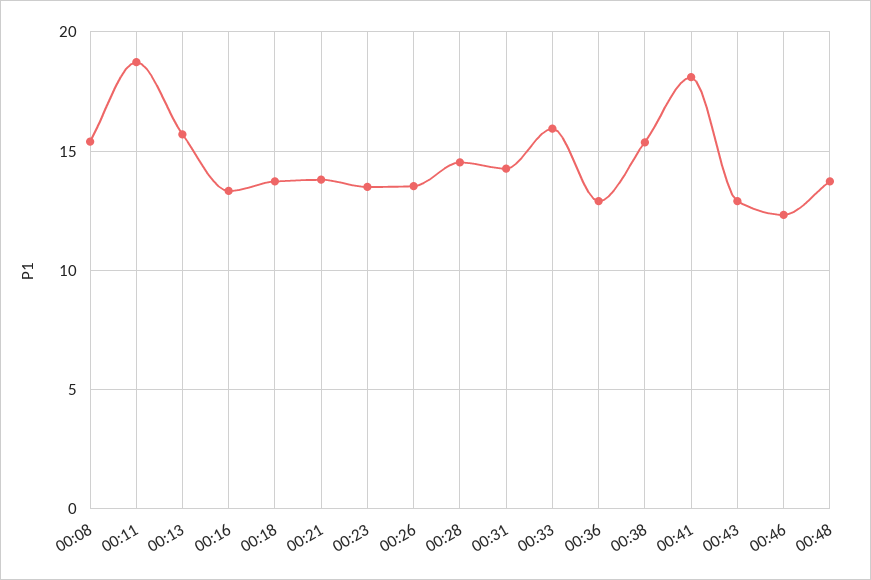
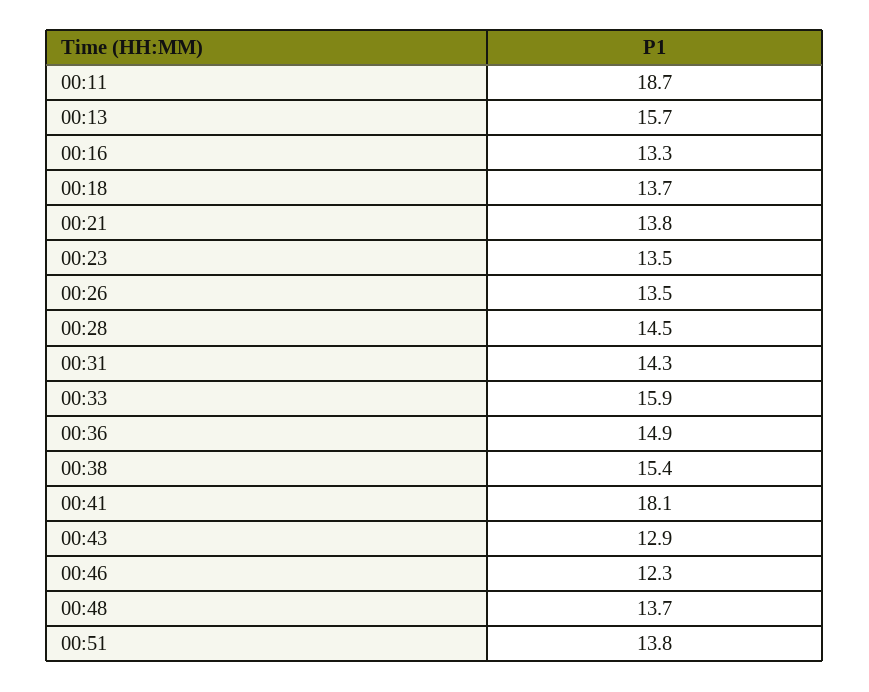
00:08: 15.5 -> none
00:36: 13 -> 14.9
00:51: none -> 13.8

